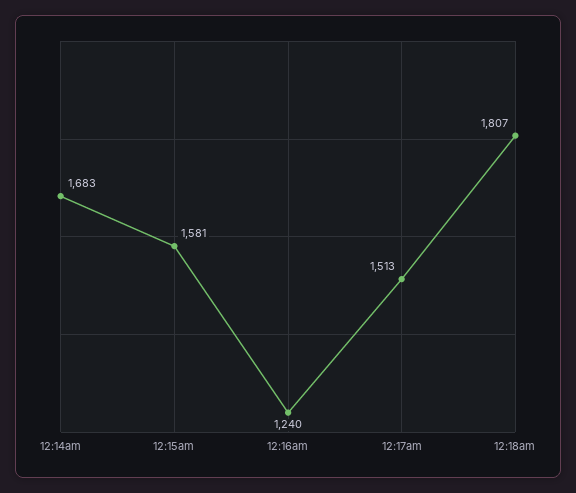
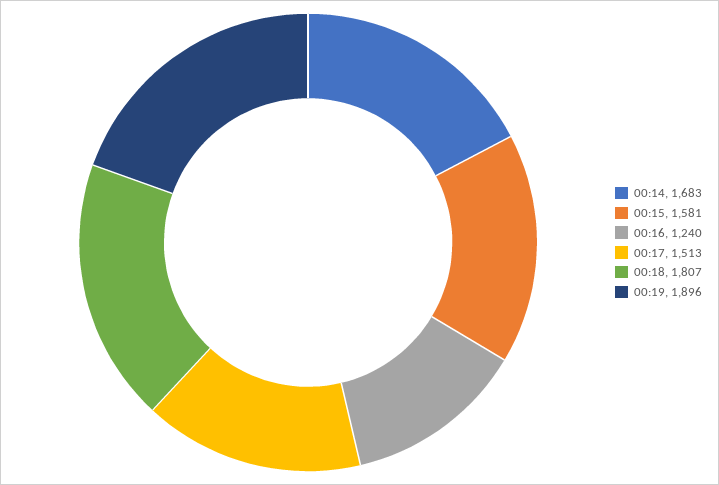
00:19: none -> 1896

